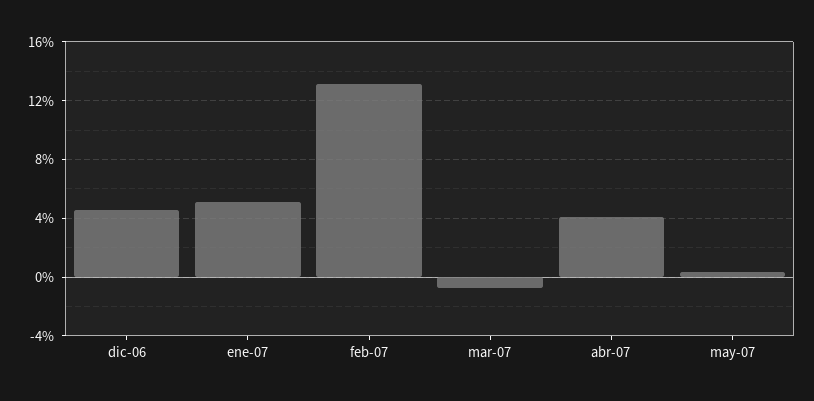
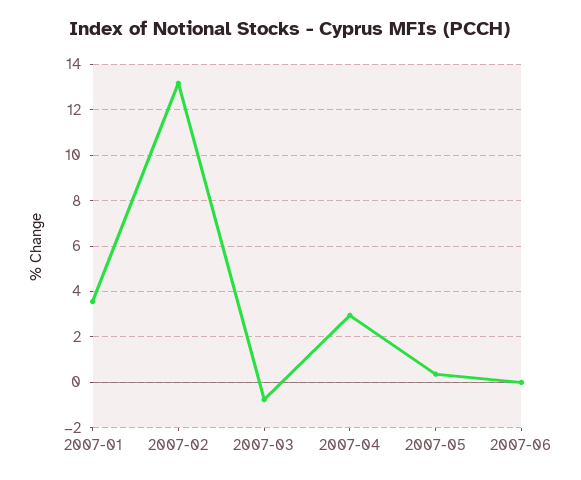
dic-06: 4.5 -> none
ene-07: 5 -> 3.5
abr-07: 4 -> 3
2007-06: none -> 0

